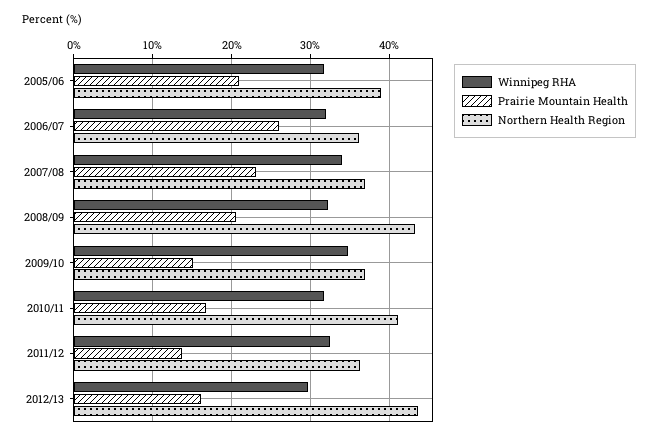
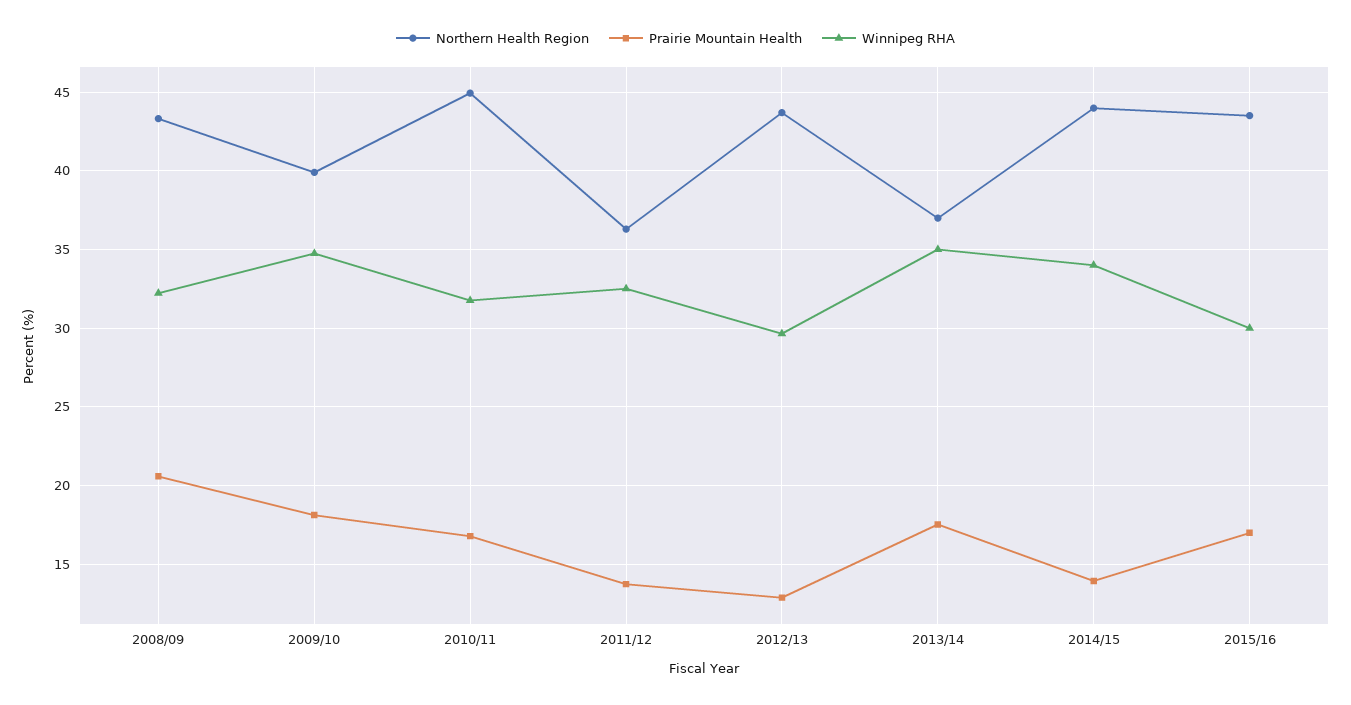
Winnipeg RHA, 2005/06: 32 -> none
Prairie Mountain Health, 2005/06: 21 -> none
Northern Health Region, 2005/06: 39 -> none
Winnipeg RHA, 2006/07: 32 -> none
Prairie Mountain Health, 2006/07: 26 -> none
Northern Health Region, 2006/07: 36 -> none
Winnipeg RHA, 2007/08: 34 -> none
Prairie Mountain Health, 2007/08: 23 -> none
Northern Health Region, 2007/08: 37 -> none
Prairie Mountain Health, 2009/10: 15 -> 18
Northern Health Region, 2009/10: 37 -> 40
Northern Health Region, 2010/11: 41 -> 45
Prairie Mountain Health, 2012/13: 16 -> 13
Northern Health Region, 2013/14: none -> 37
Prairie Mountain Health, 2013/14: none -> 17.5
Winnipeg RHA, 2013/14: none -> 35
Northern Health Region, 2014/15: none -> 44
Prairie Mountain Health, 2014/15: none -> 14
Winnipeg RHA, 2014/15: none -> 34
Northern Health Region, 2015/16: none -> 43.5
Prairie Mountain Health, 2015/16: none -> 17
Winnipeg RHA, 2015/16: none -> 30

